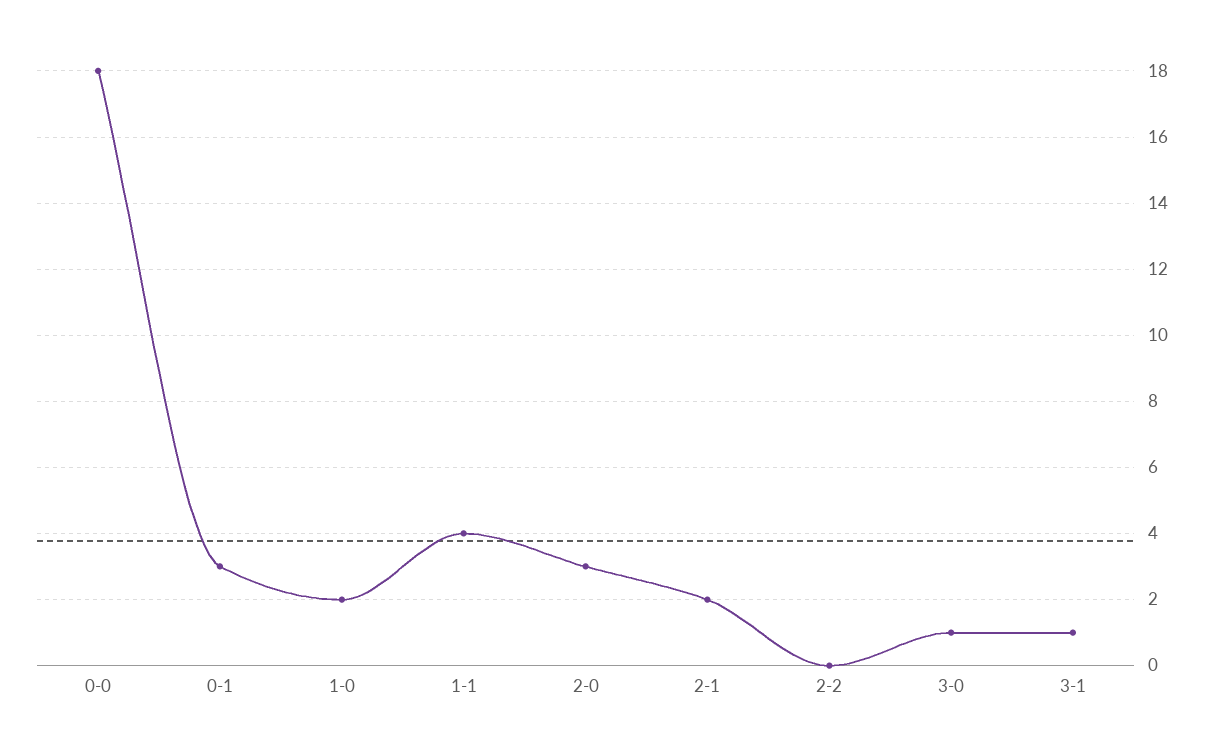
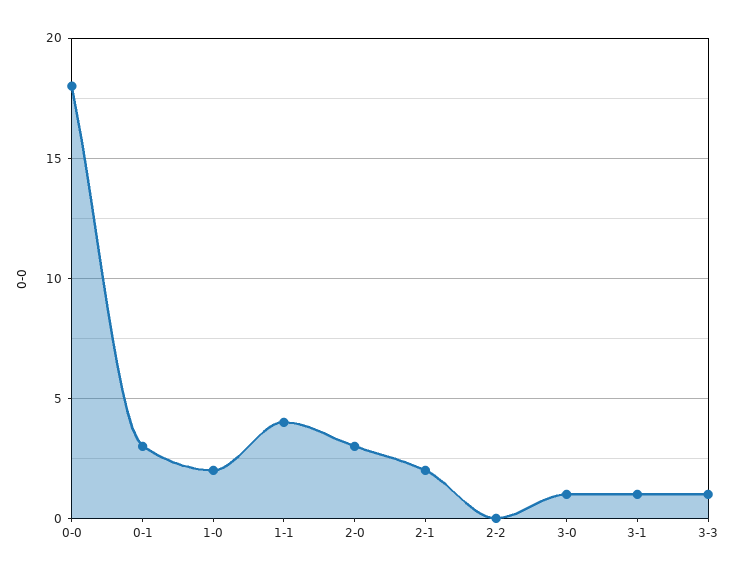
3-3: none -> 1

